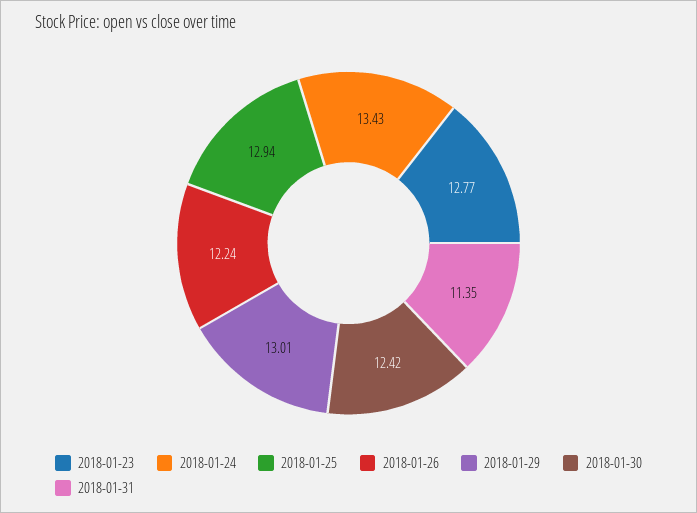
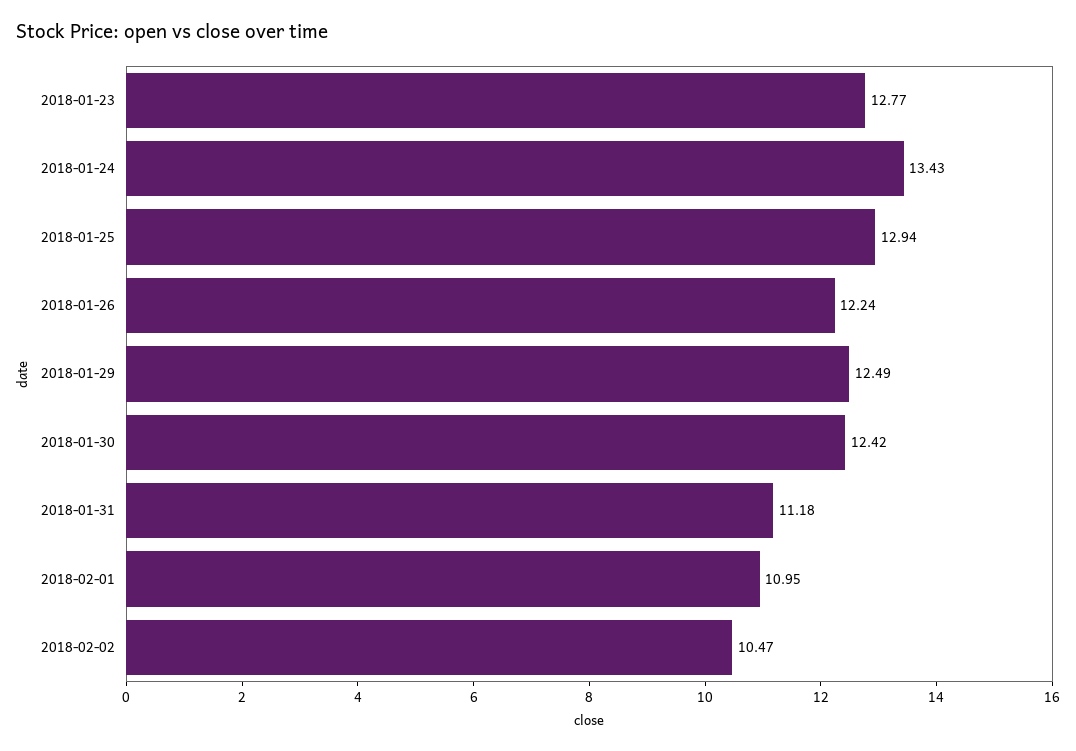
2018-01-29: 13.01 -> 12.49
2018-01-31: 11.35 -> 11.18
2018-02-01: none -> 10.95
2018-02-02: none -> 10.47

